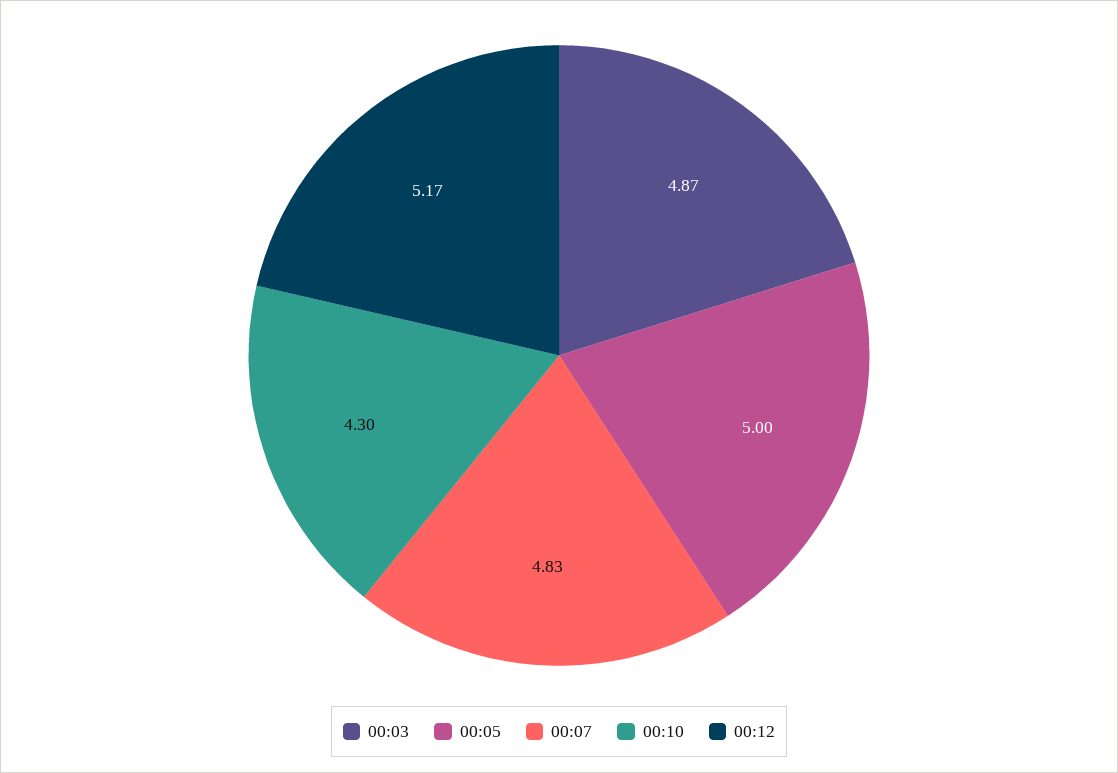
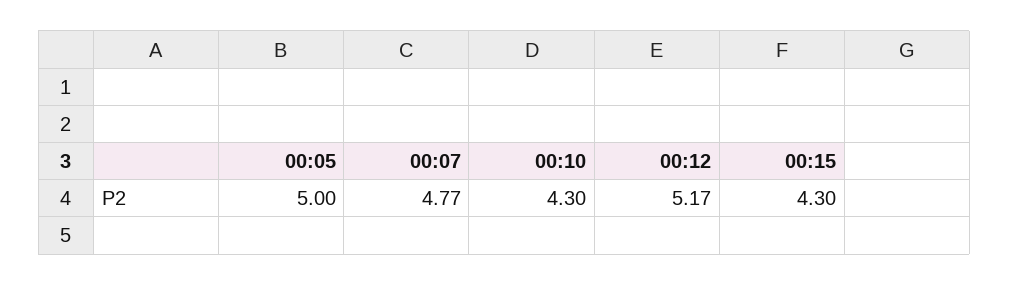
00:03: 4.87 -> none
00:07: 4.83 -> 4.77
00:15: none -> 4.3

